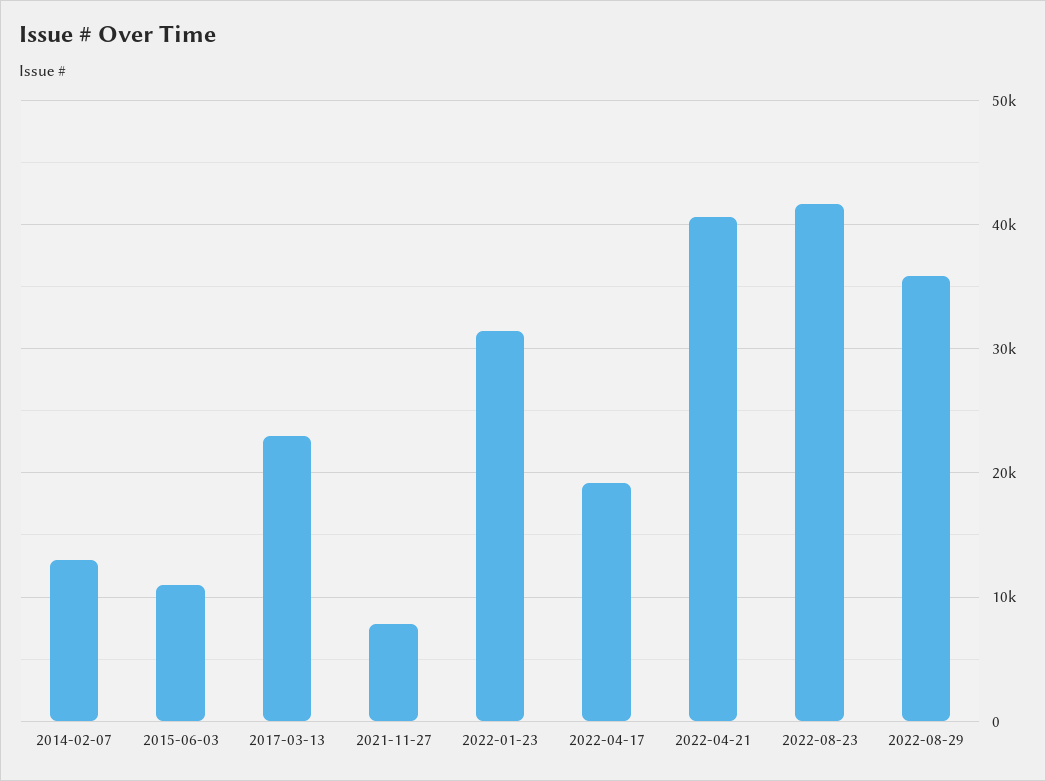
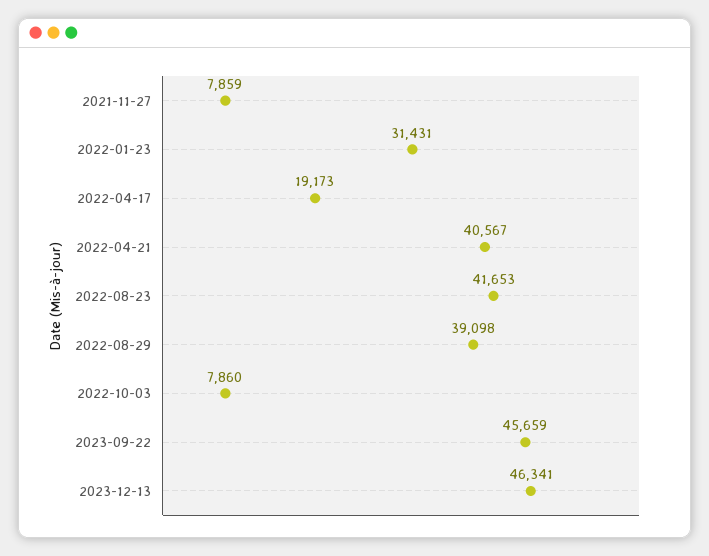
2014-02-07: 13000 -> none
2015-06-03: 11000 -> none
2017-03-13: 23000 -> none
2022-08-29: 36000 -> 39098
2022-10-03: none -> 7860
2023-09-22: none -> 45659
2023-12-13: none -> 46341

